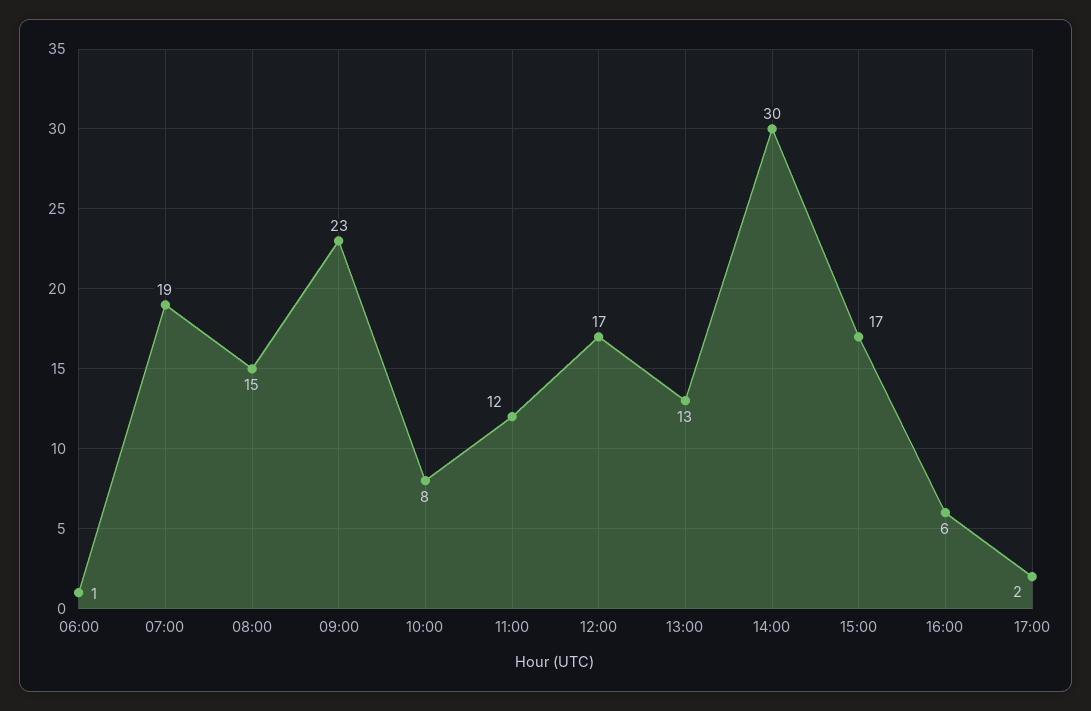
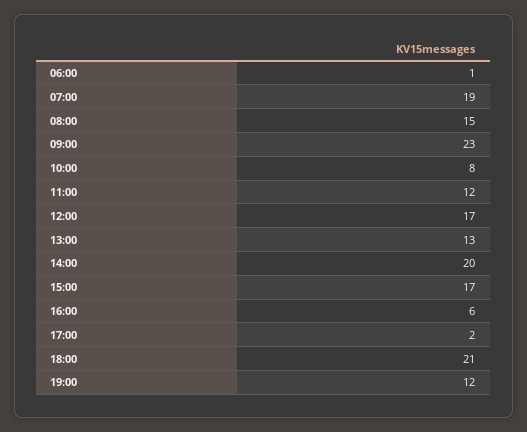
14:00: 30 -> 20
18:00: none -> 21
19:00: none -> 12

